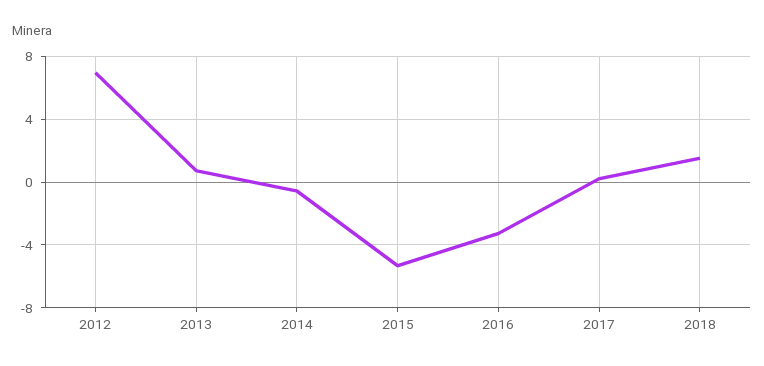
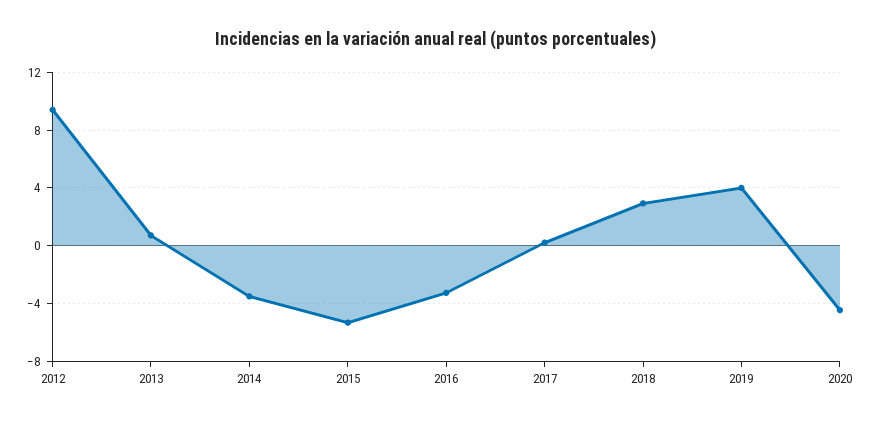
2012: 7 -> 9.5
2014: -0.5 -> -3.5
2018: 1.5 -> 3
2019: none -> 4
2020: none -> -4.5

